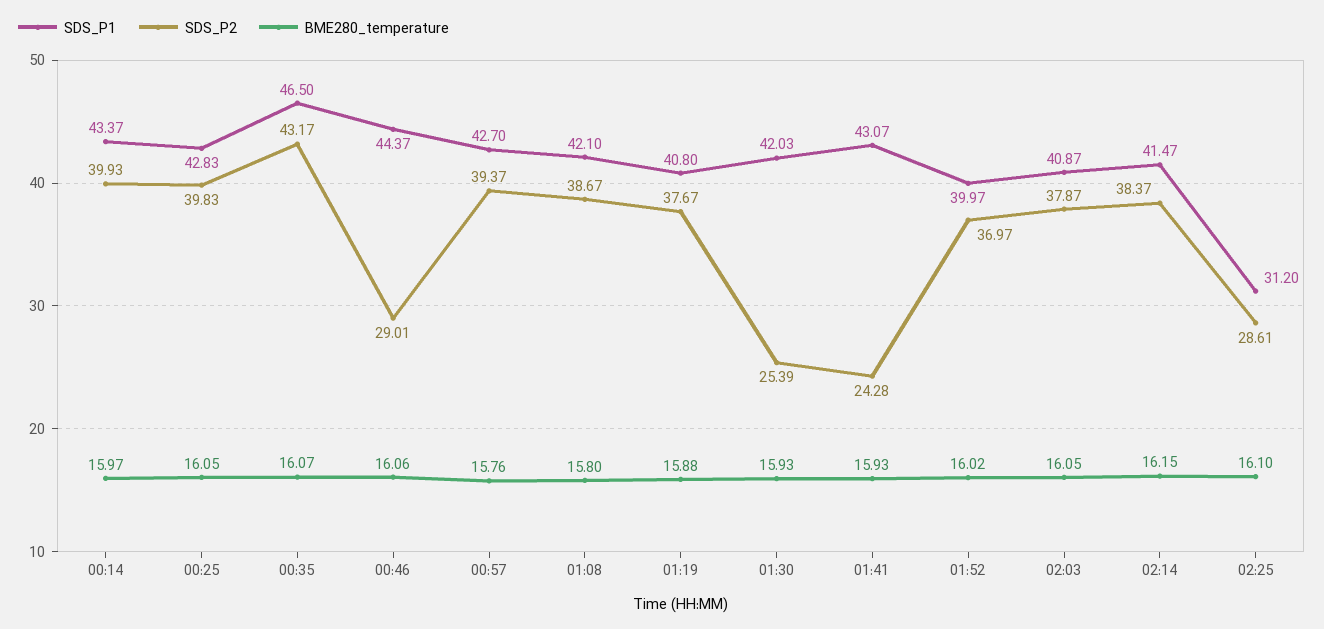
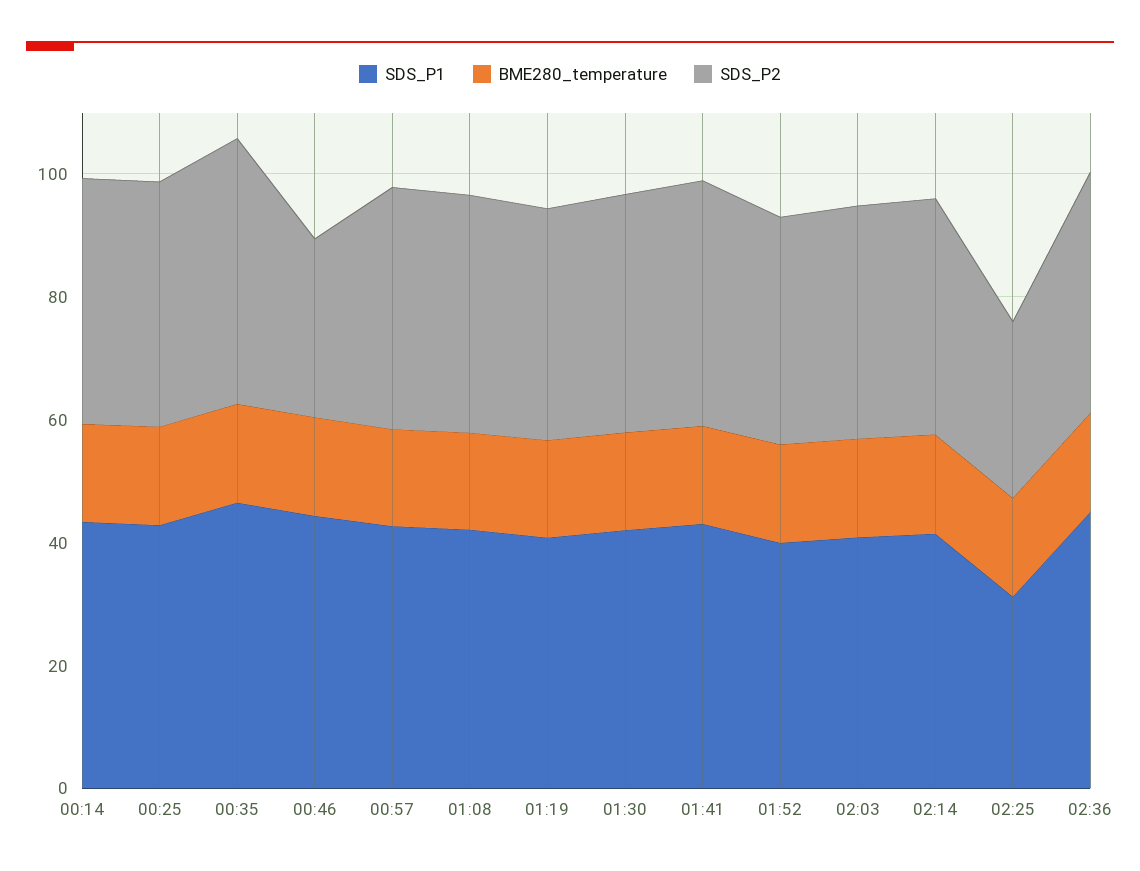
SDS_P2, 01:30: 25.39 -> 40
SDS_P2, 01:41: 24.28 -> 40
SDS_P1, 02:36: none -> 45
BME280_temperature, 02:36: none -> 15
SDS_P2, 02:36: none -> 40

